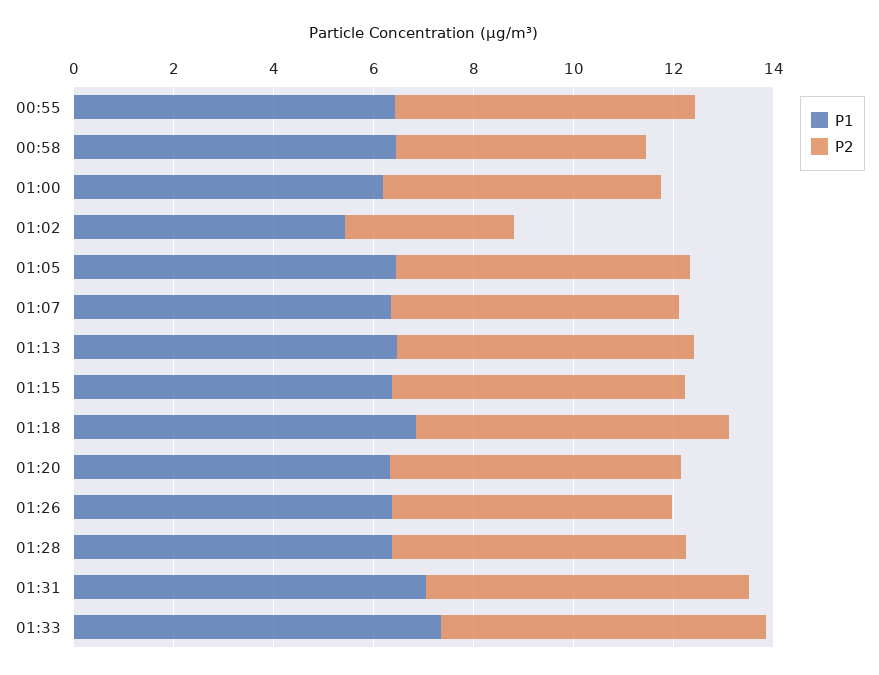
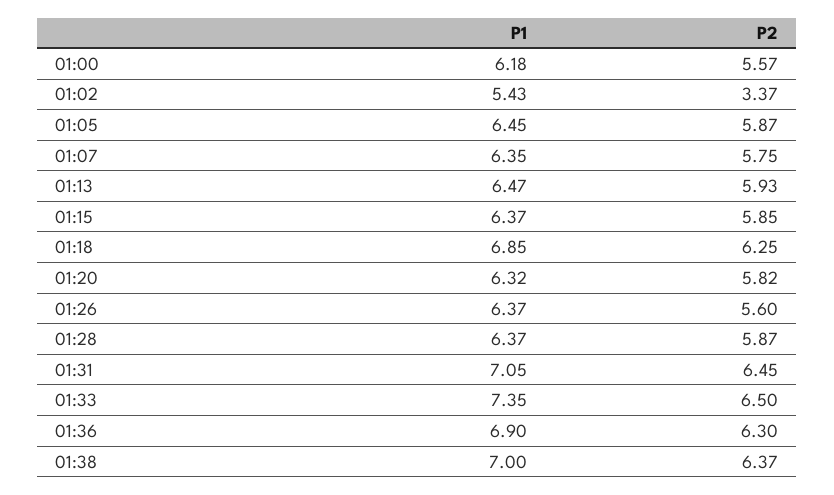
P1, 00:55: 6.5 -> none
P2, 00:55: 6 -> none
P1, 00:58: 6.5 -> none
P2, 00:58: 5 -> none
P1, 01:36: none -> 6.9
P2, 01:36: none -> 6.3
P1, 01:38: none -> 7
P2, 01:38: none -> 6.37

